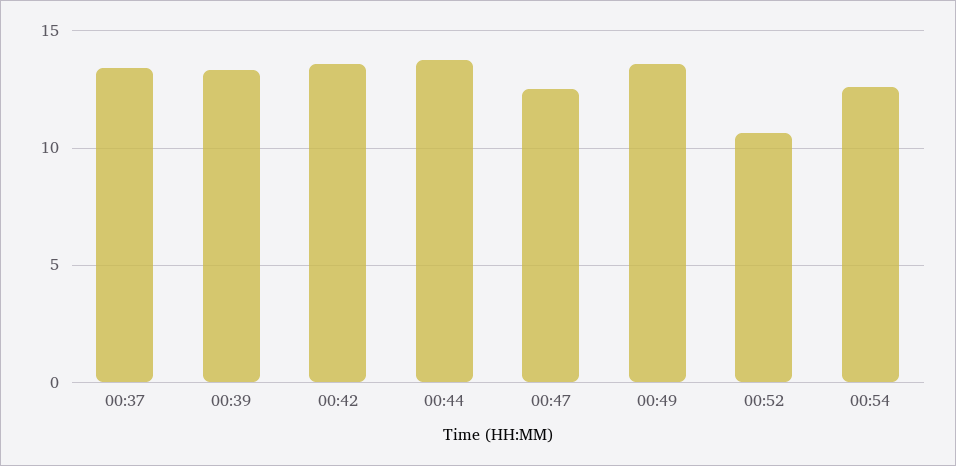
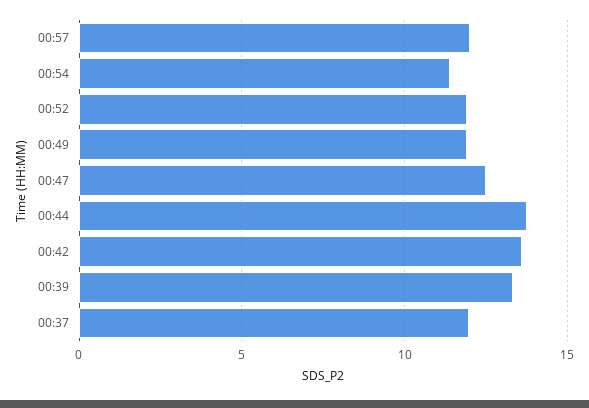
00:37: 13.5 -> 12
00:49: 13.5 -> 12
00:52: 10.5 -> 12
00:54: 12.5 -> 11.5
00:57: none -> 12

